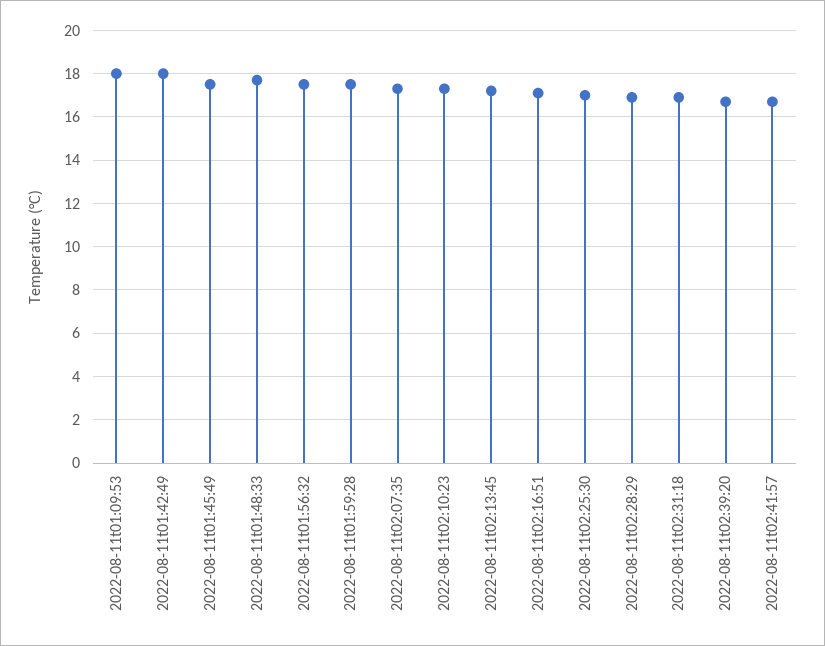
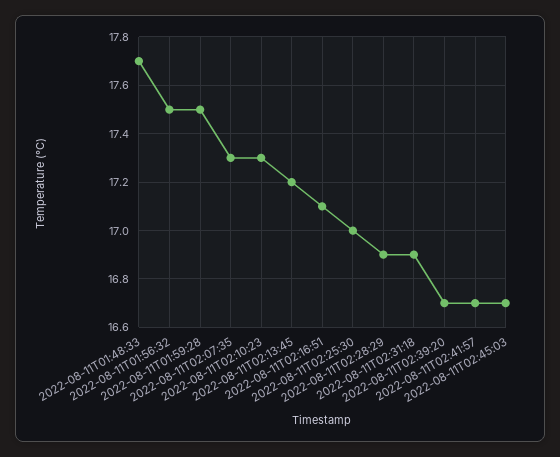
2022-08-11t01:09:53: 18 -> none
2022-08-11t01:42:49: 18 -> none
2022-08-11t01:45:49: 17.5 -> none
2022-08-11T02:45:03: none -> 16.7

